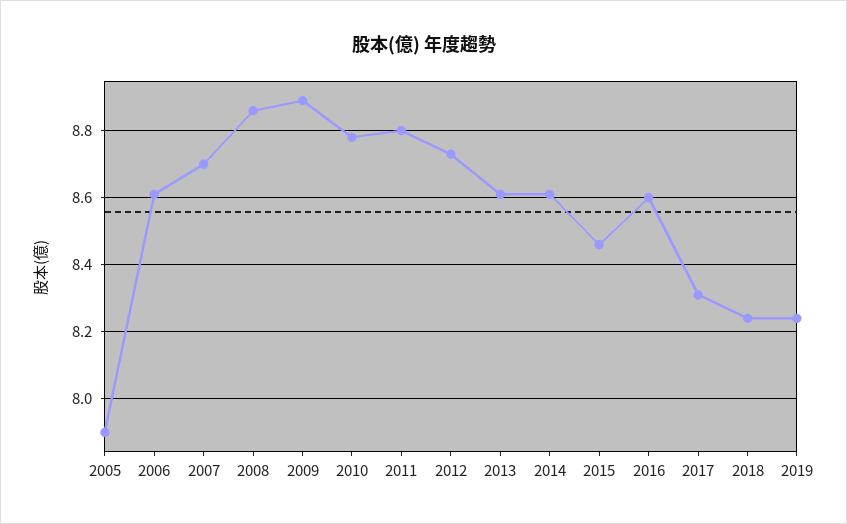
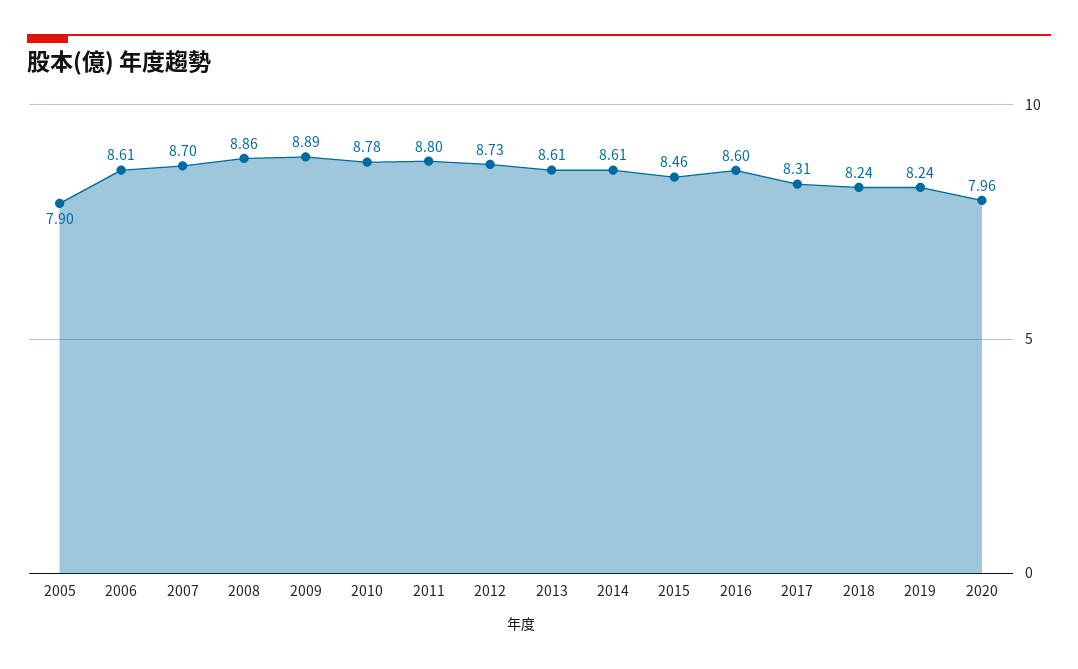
2020: none -> 7.96

